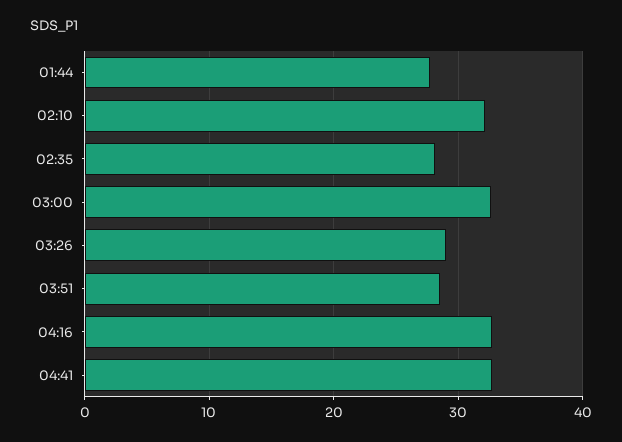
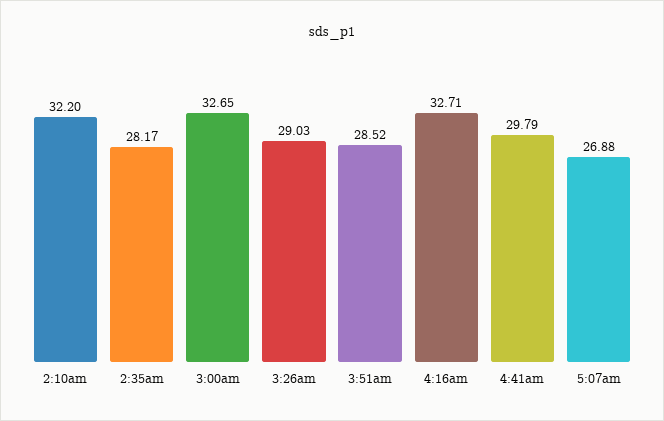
01:44: 28 -> none
04:41: 33 -> 29.79
5:07am: none -> 26.88

